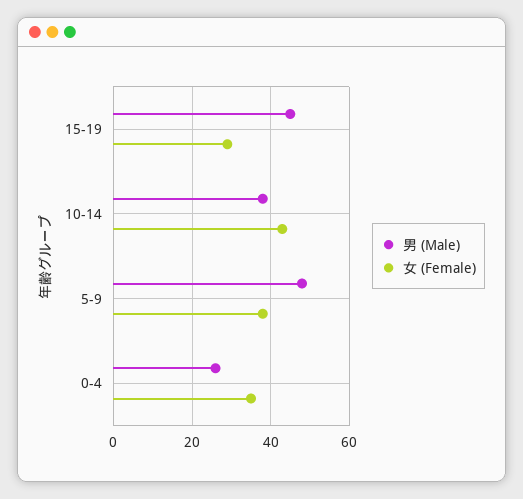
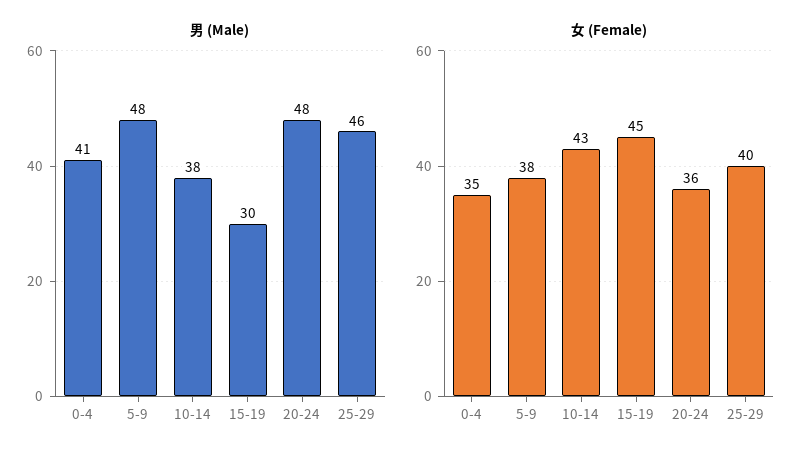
男 (Male), 15-19: 45 -> 30
女 (Female), 15-19: 30 -> 45
男 (Male), 0-4: 25 -> 41
男 (Male), 20-24: none -> 48
男 (Male), 25-29: none -> 46
女 (Female), 20-24: none -> 36
女 (Female), 25-29: none -> 40

